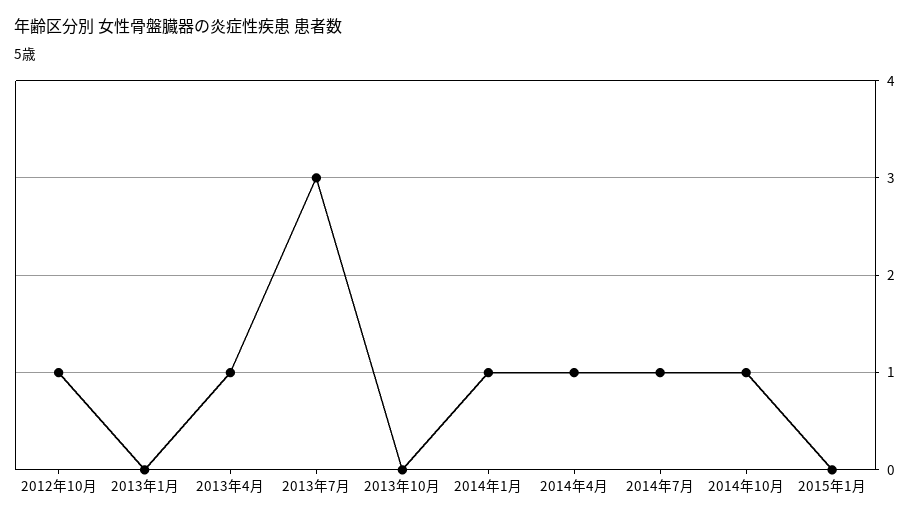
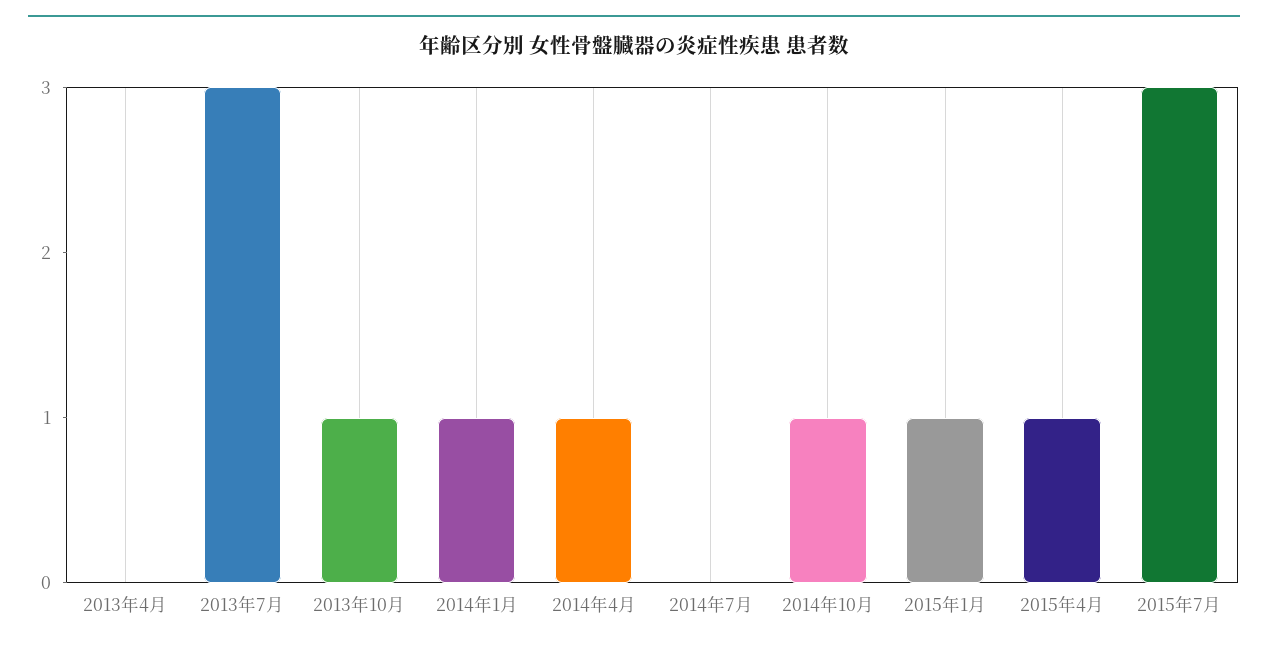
2012年10月: 1 -> none
2013年1月: 0 -> none
2013年4月: 1 -> 0
2013年10月: 0 -> 1
2014年7月: 1 -> 0
2015年1月: 0 -> 1
2015年4月: none -> 1
2015年7月: none -> 3

